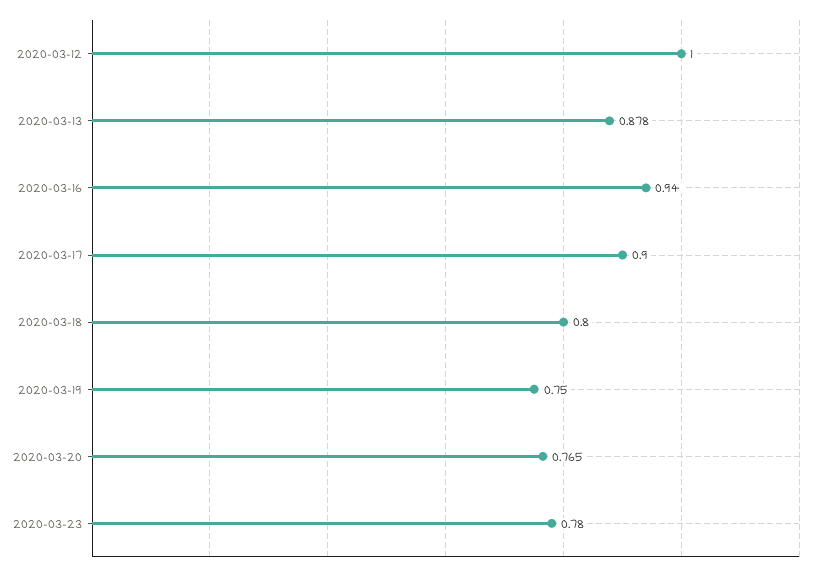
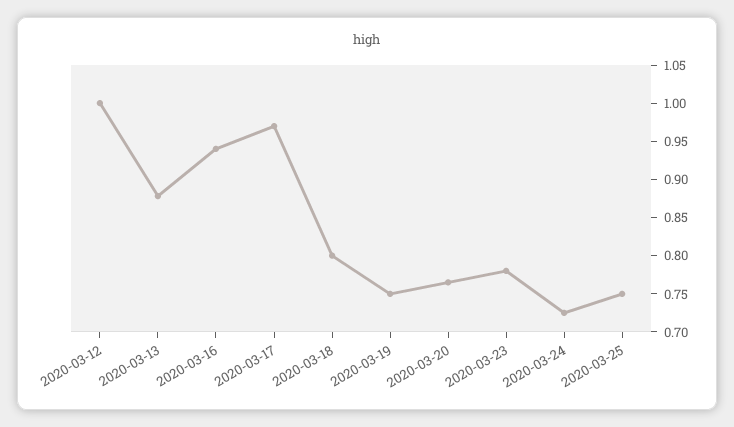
2020-03-17: 0.9 -> 0.975
2020-03-24: none -> 0.725
2020-03-25: none -> 0.75

